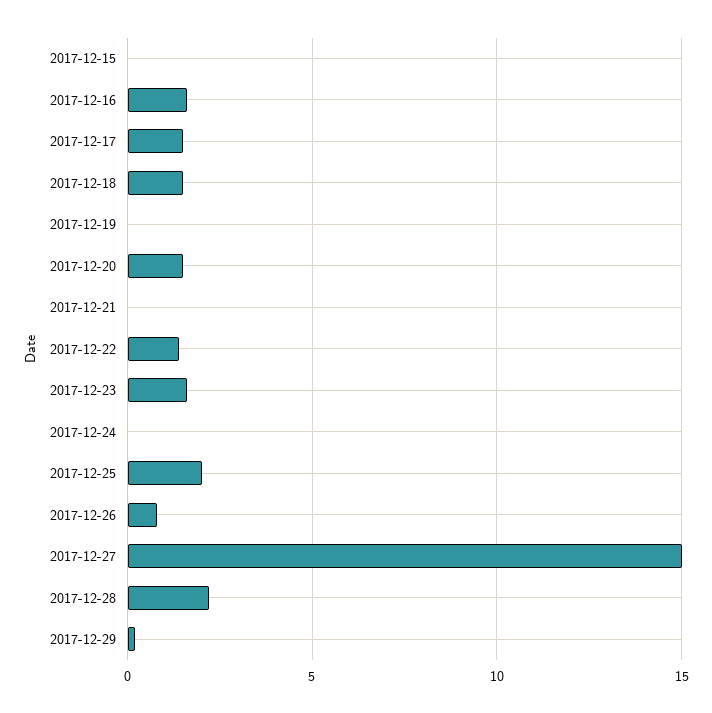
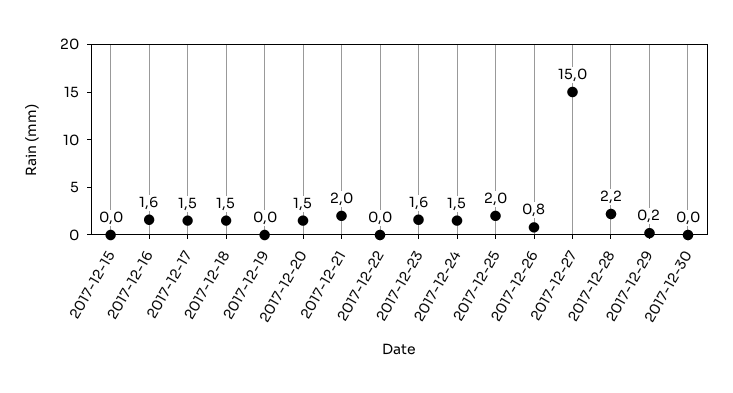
2017-12-21: 0 -> 2
2017-12-22: 1.5 -> 0
2017-12-24: 0 -> 1.5
2017-12-30: none -> 0

